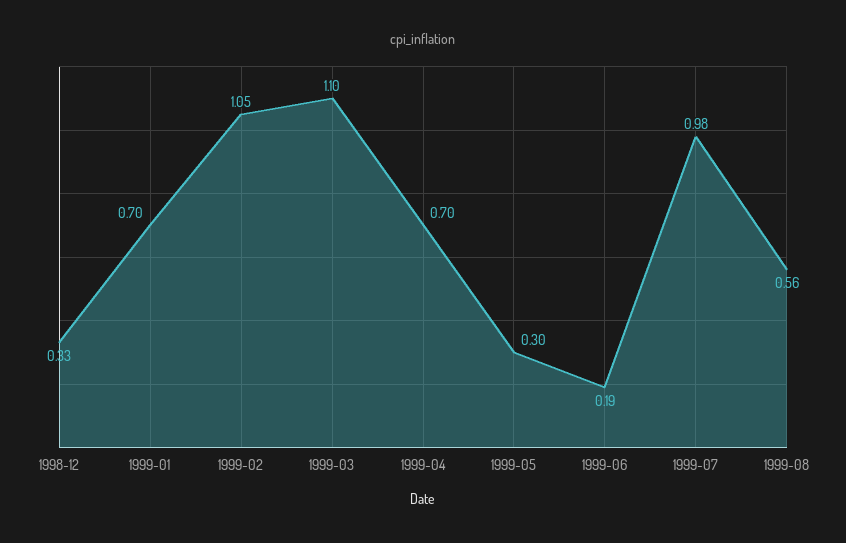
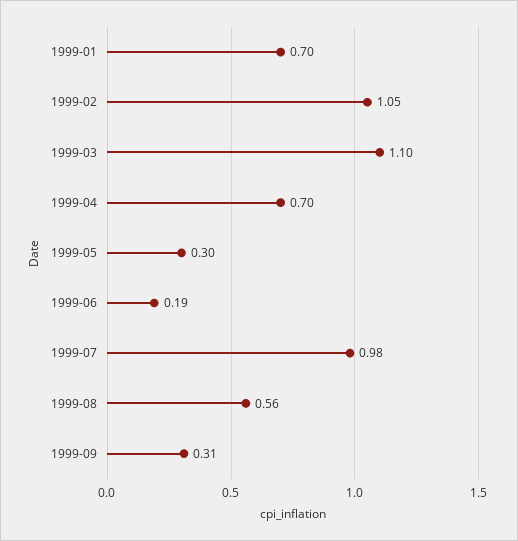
1998-12: 0.33 -> none
1999-09: none -> 0.31

